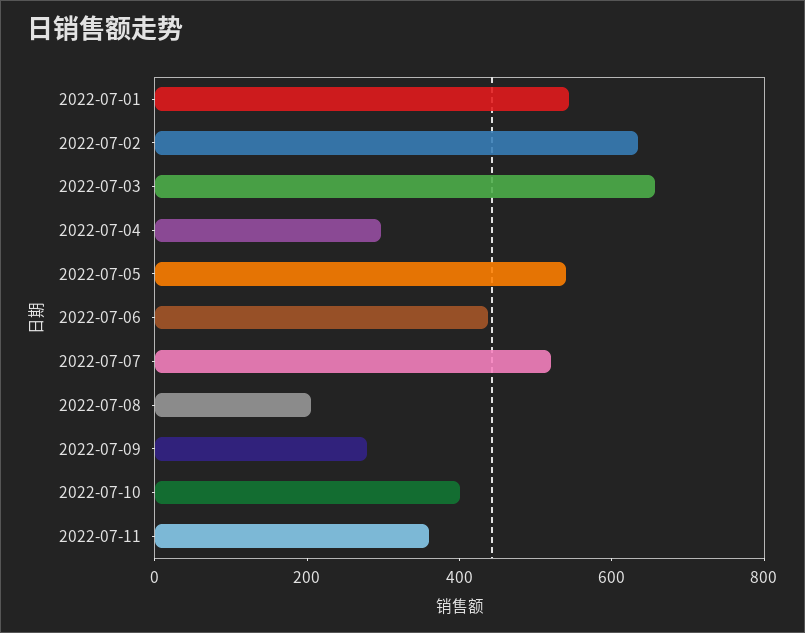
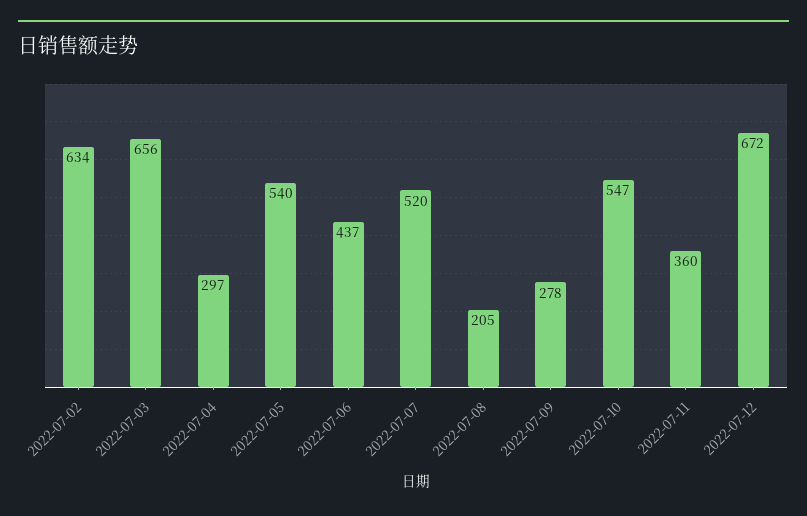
2022-07-01: 550 -> none
2022-07-10: 400 -> 547
2022-07-12: none -> 672

